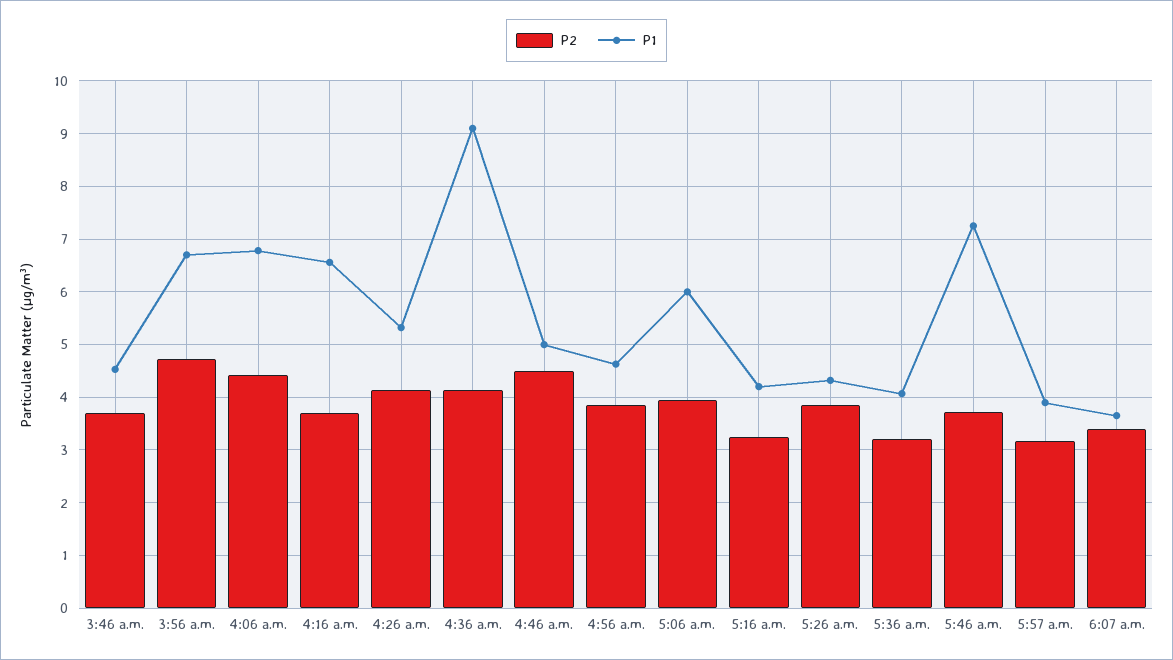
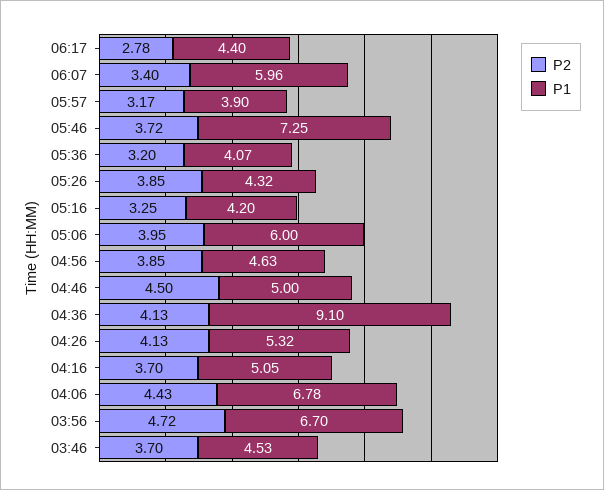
P1, 4:16 a.m.: 6.6 -> 5.05
P1, 6:07 a.m.: 3.6 -> 5.96
P2, 06:17: none -> 2.78
P1, 06:17: none -> 4.4

